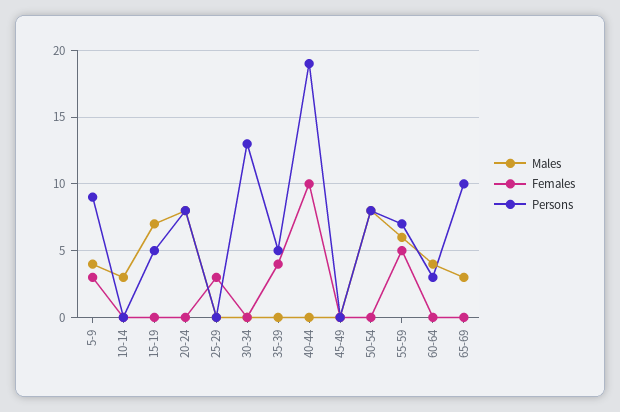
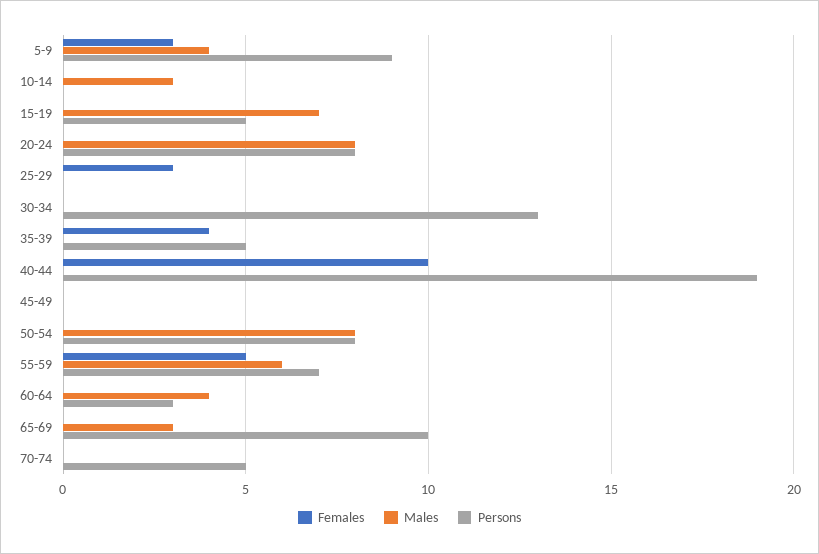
Females, 70-74: none -> 0
Males, 70-74: none -> 0
Persons, 70-74: none -> 5

